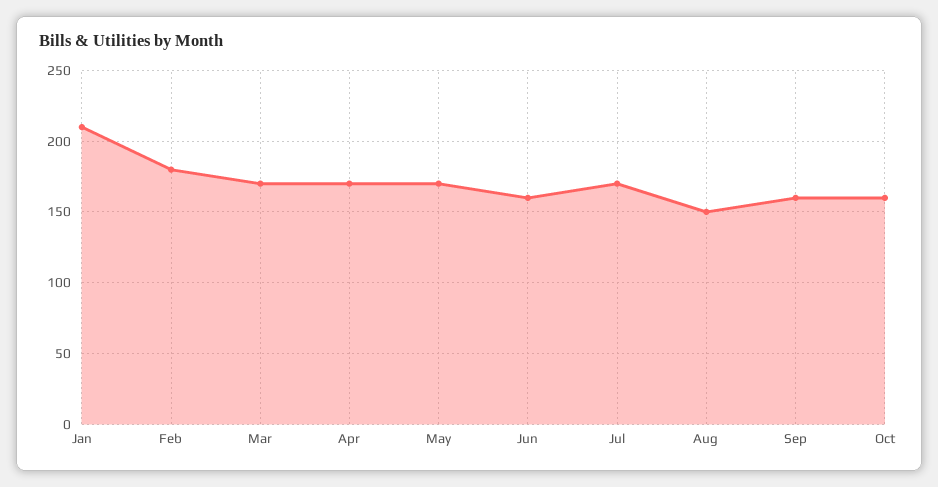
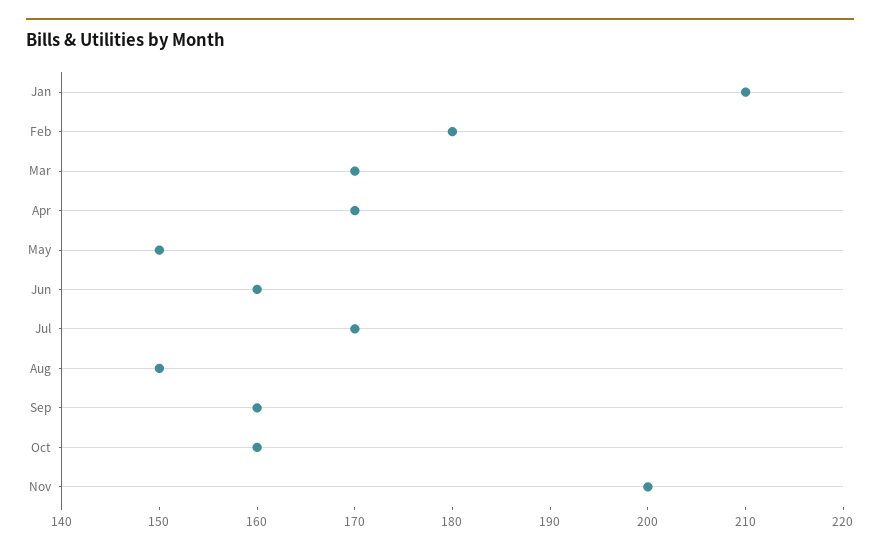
May: 170 -> 150
Nov: none -> 200

